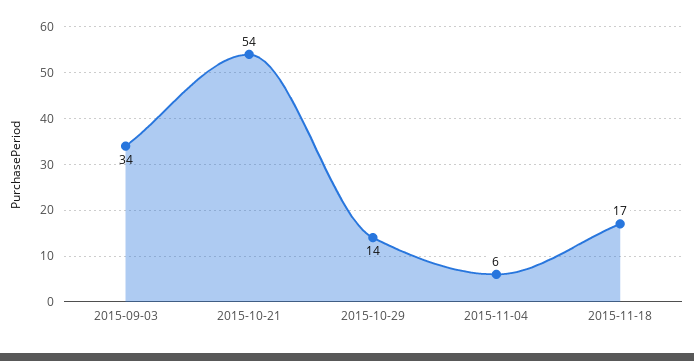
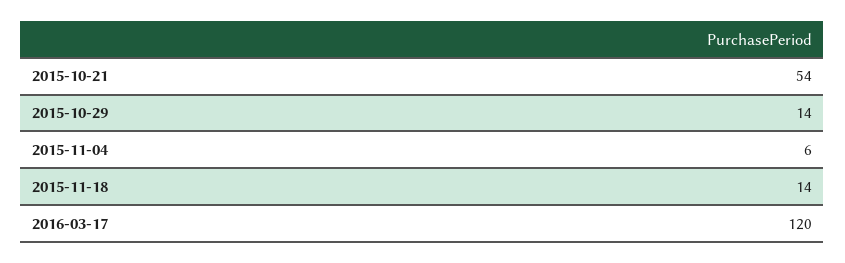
2015-09-03: 34 -> none
2015-11-18: 17 -> 14
2016-03-17: none -> 120

